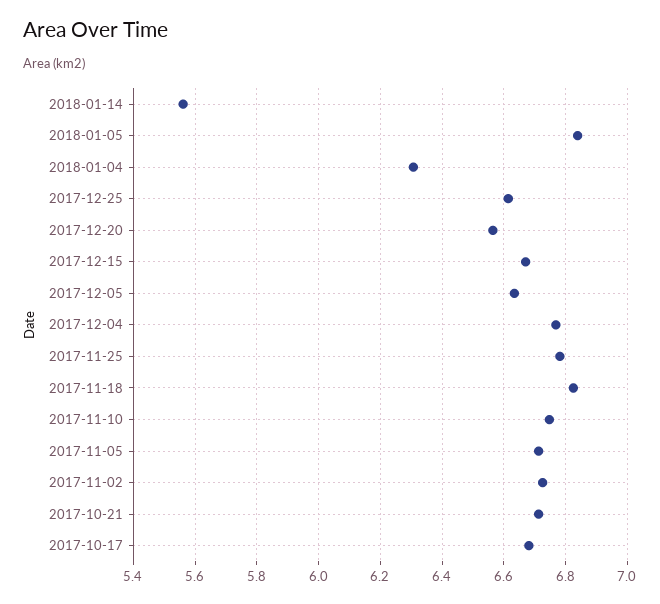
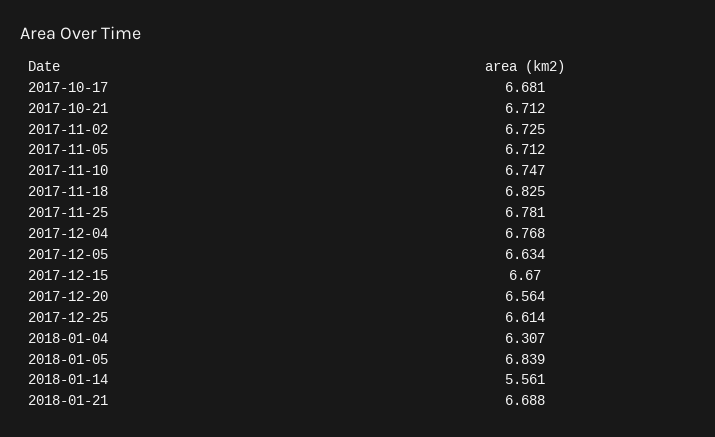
2018-01-21: none -> 6.688

